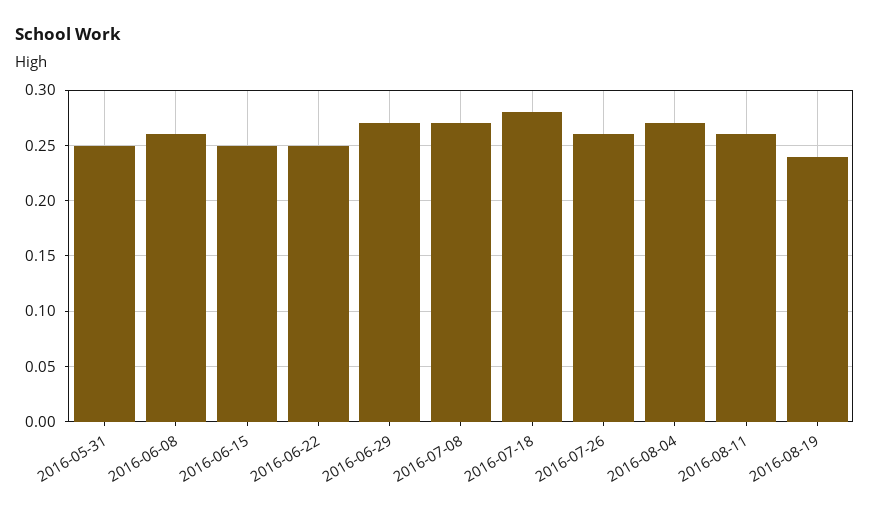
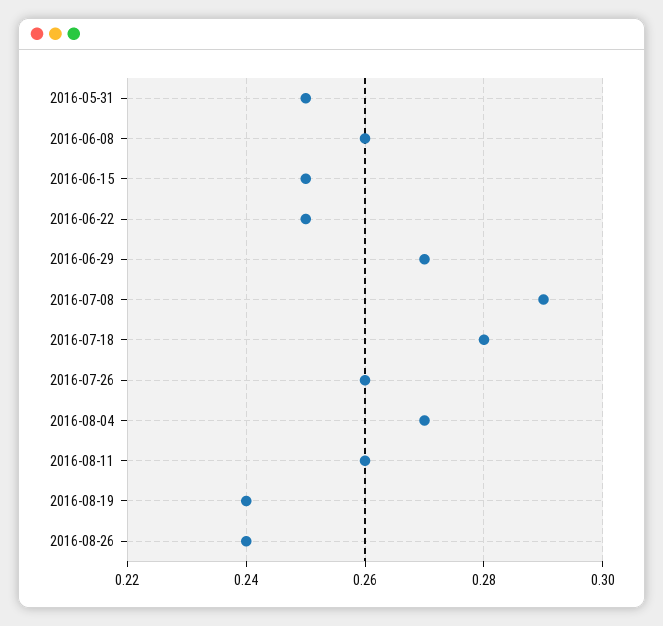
2016-07-08: 0.27 -> 0.29
2016-08-26: none -> 0.24

